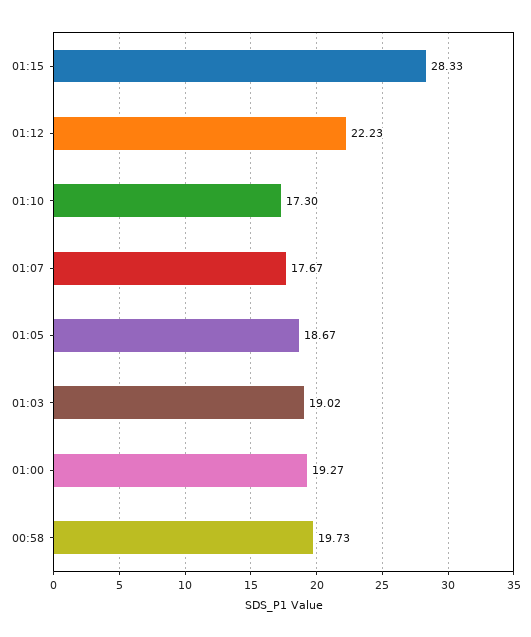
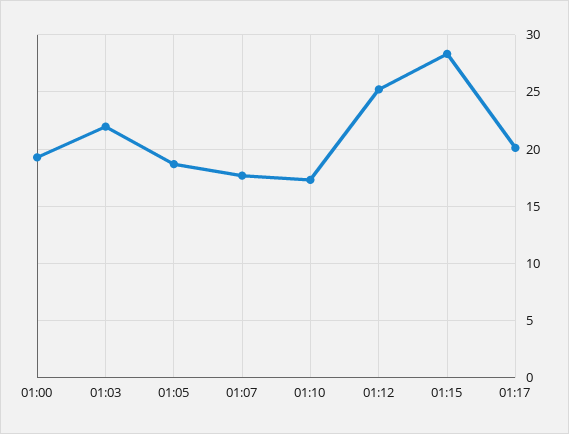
01:12: 22.23 -> 25
01:03: 19.02 -> 22
00:58: 19.73 -> none
01:17: none -> 20

